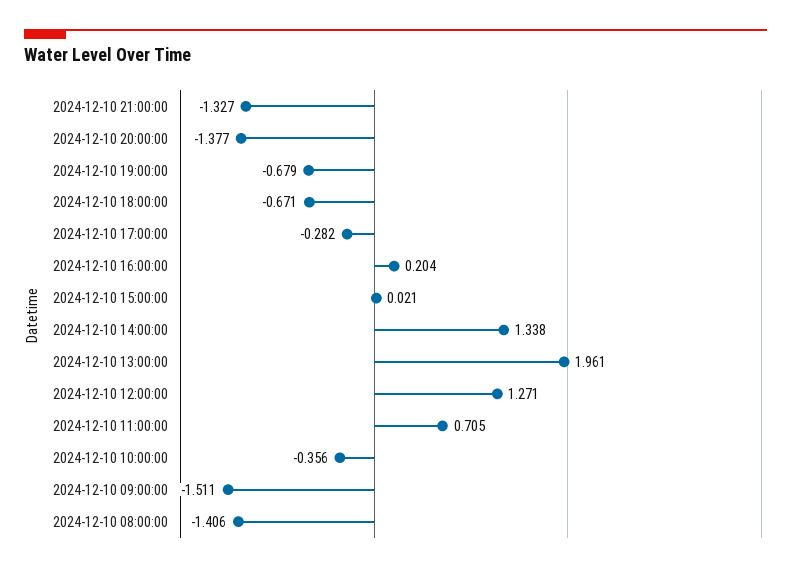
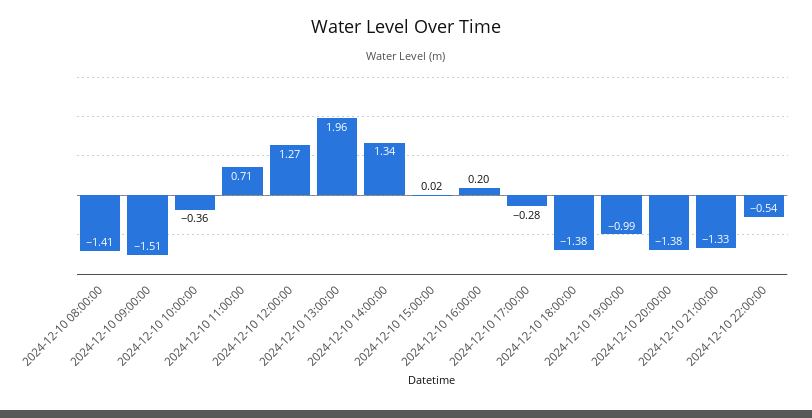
2024-12-10 19:00:00: -0.679 -> -0.99
2024-12-10 18:00:00: -0.671 -> -1.38
2024-12-10 22:00:00: none -> -0.54

